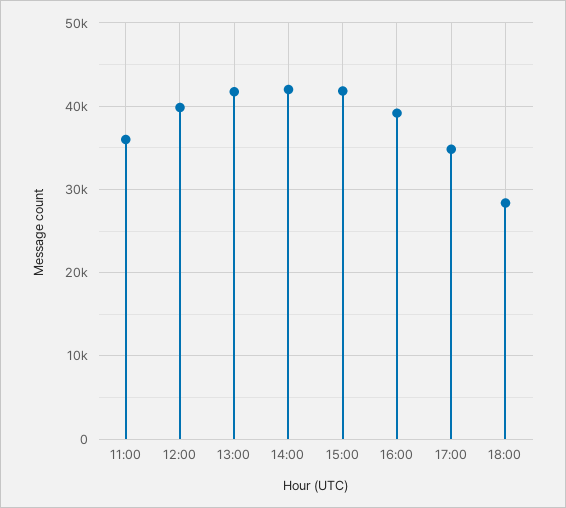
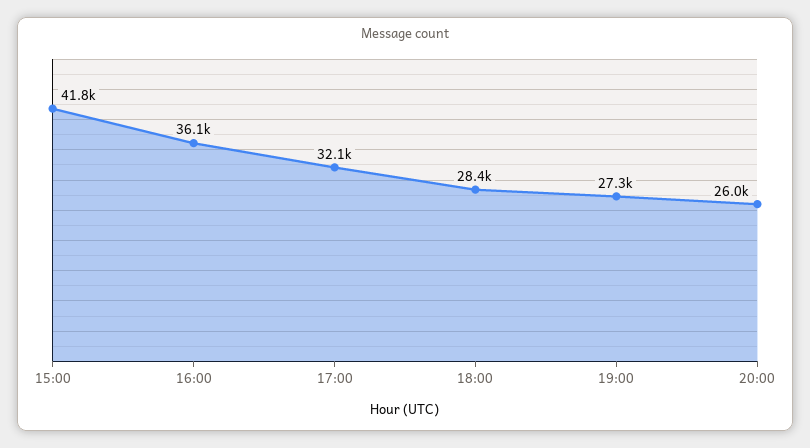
11:00: 36000 -> none
12:00: 40000 -> none
13:00: 42000 -> none
14:00: 42000 -> none
16:00: 39000 -> 36100
17:00: 35000 -> 32100
19:00: none -> 27300
20:00: none -> 26000

